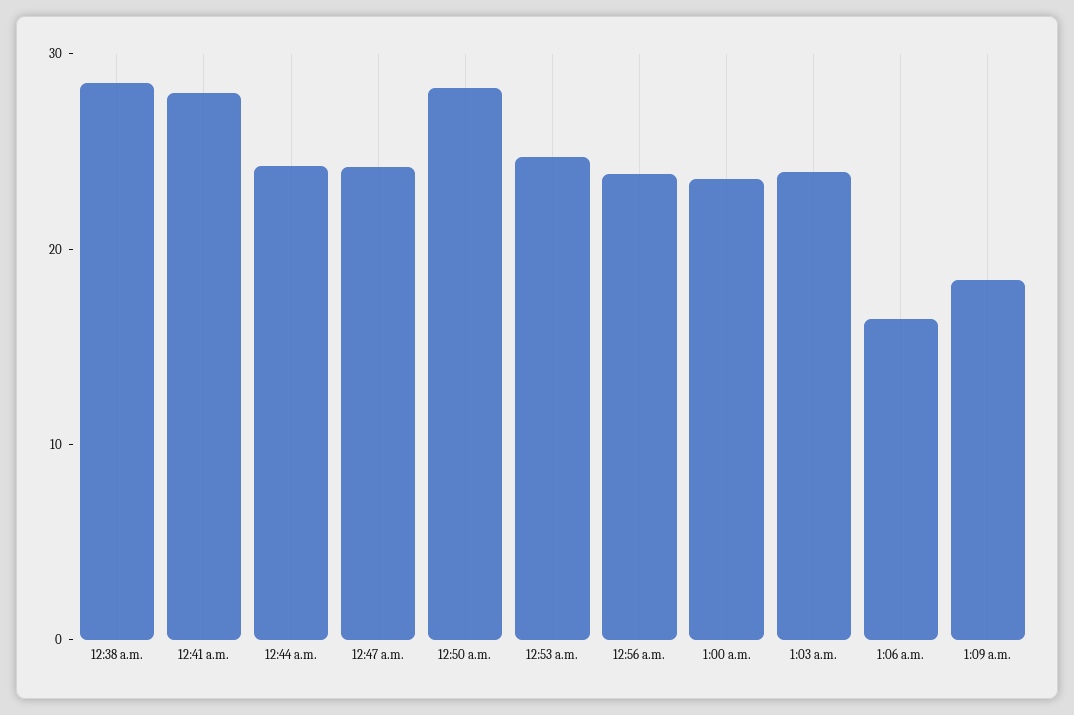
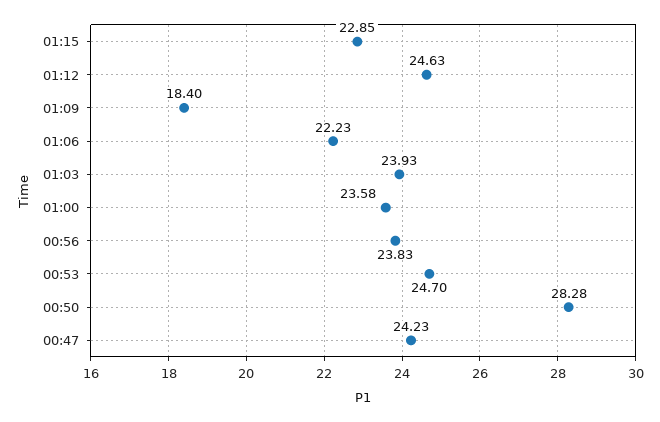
12:38 a.m.: 28 -> none
12:41 a.m.: 28 -> none
12:44 a.m.: 24 -> none
1:06 a.m.: 16 -> 22.23
01:15: none -> 22.85
01:12: none -> 24.63

